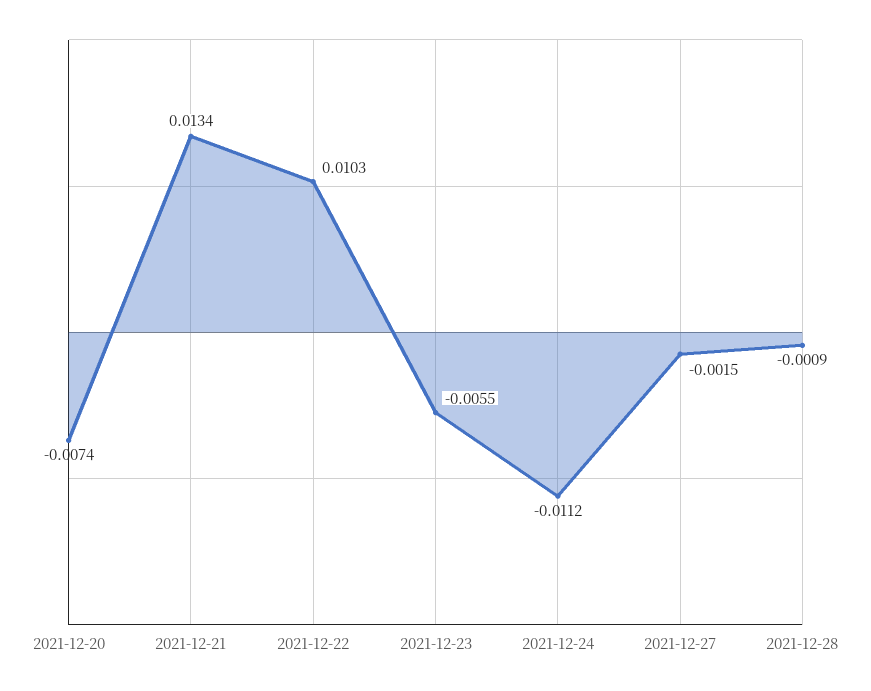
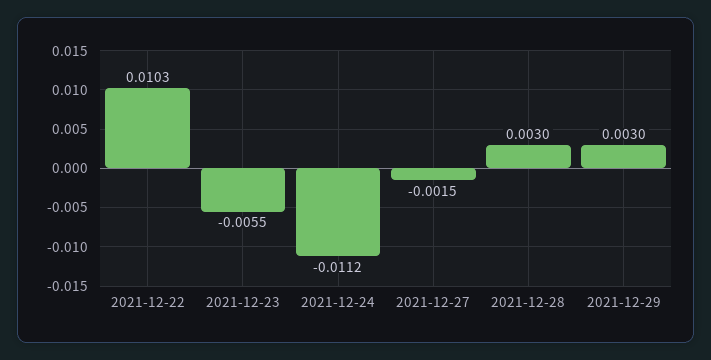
2021-12-20: -0.0074 -> none
2021-12-21: 0.0134 -> none
2021-12-28: -0.0009 -> 0.003
2021-12-29: none -> 0.003

